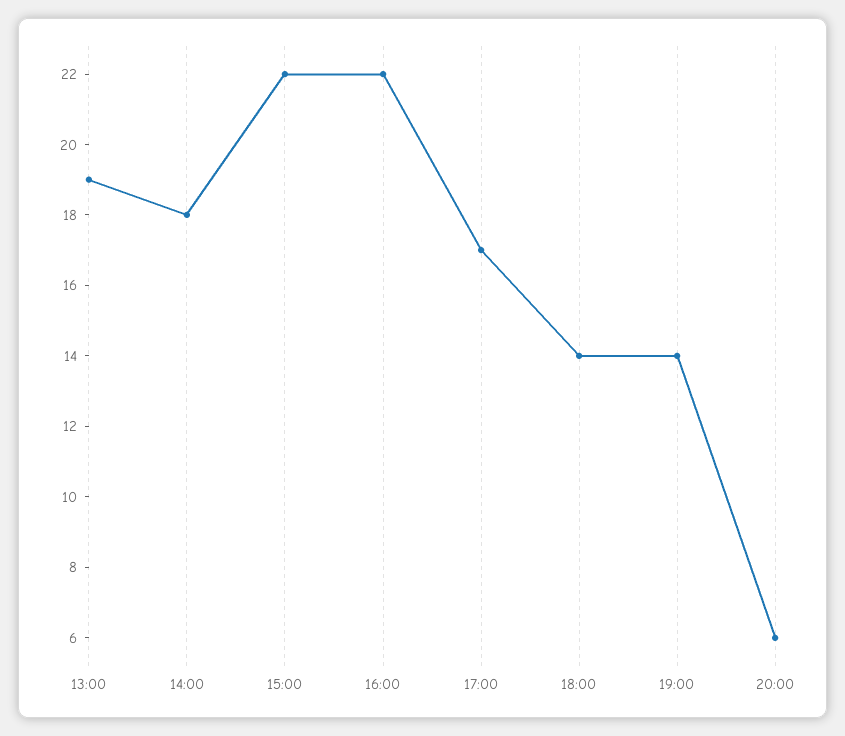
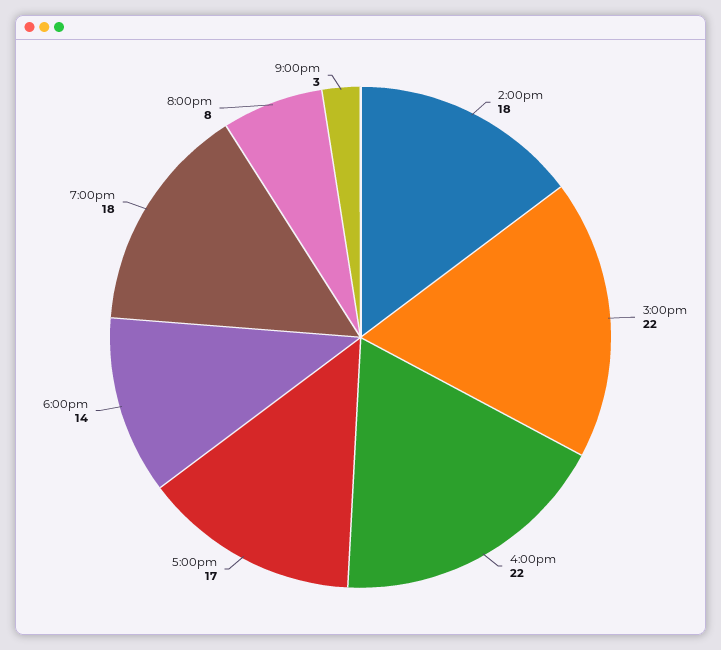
13:00: 19 -> none
19:00: 14 -> 18
20:00: 6 -> 8
9:00pm: none -> 3

